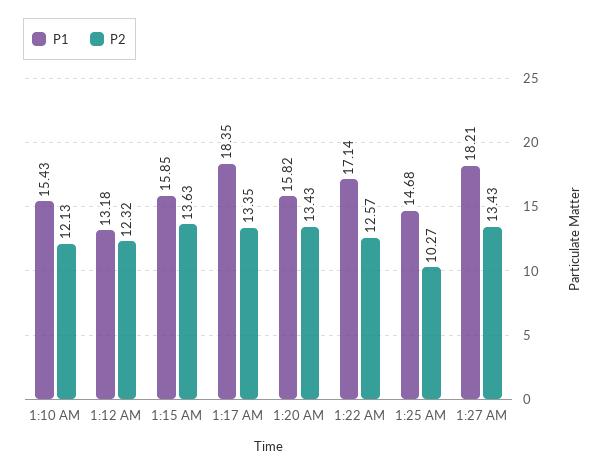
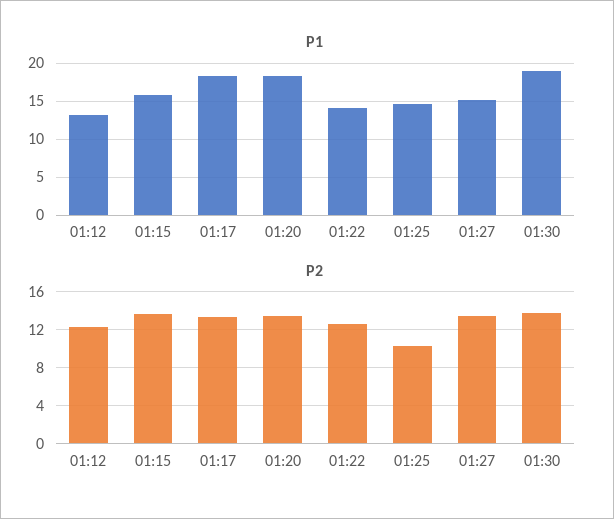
P1, 1:10 AM: 15.43 -> none
P2, 1:10 AM: 12.13 -> none
P1, 1:20 AM: 15.82 -> 18
P1, 1:22 AM: 17.14 -> 14
P1, 1:27 AM: 18.21 -> 15
P1, 01:30: none -> 19
P2, 01:30: none -> 14

